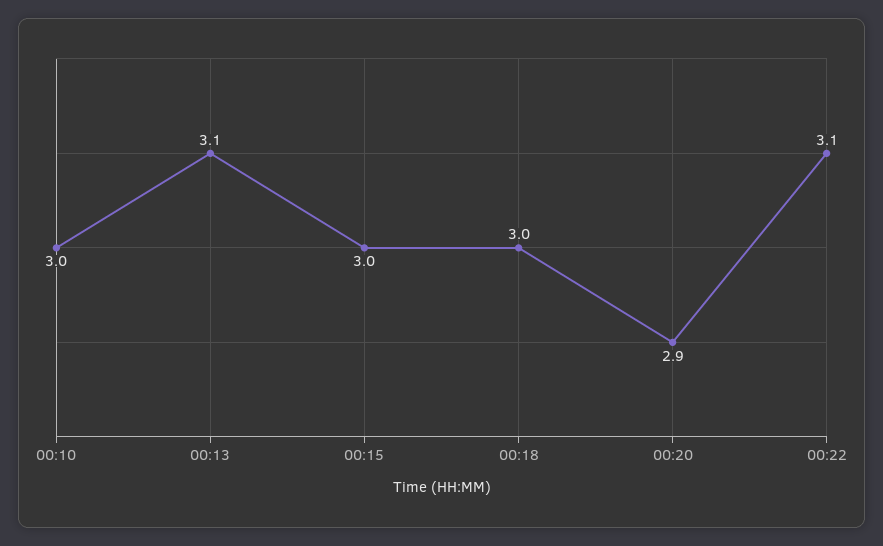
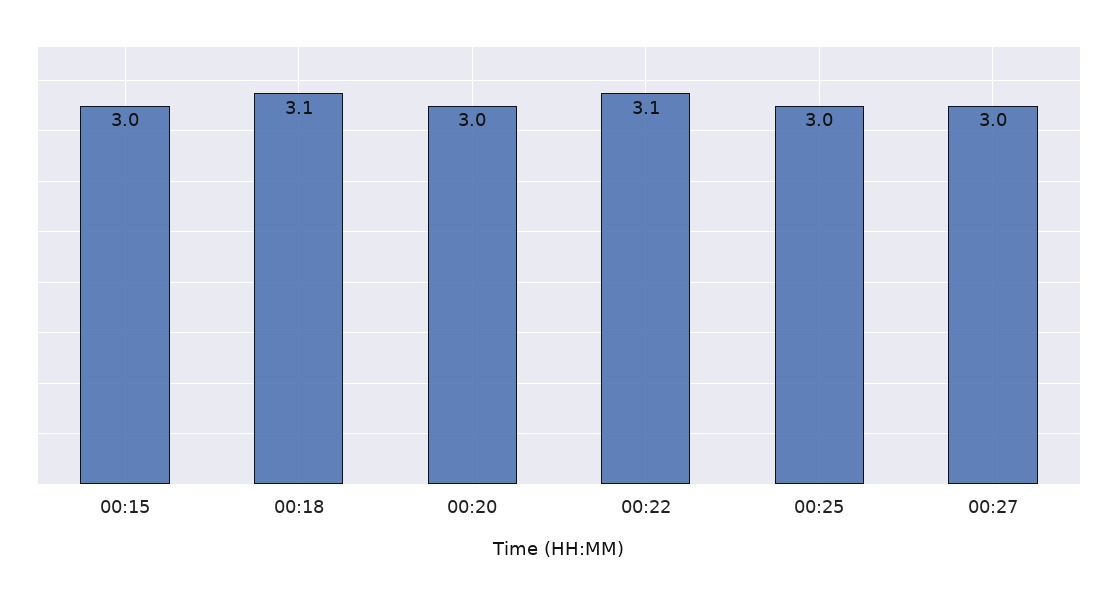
00:10: 3 -> none
00:13: 3.1 -> none
00:18: 3 -> 3.1
00:20: 2.9 -> 3
00:25: none -> 3
00:27: none -> 3

